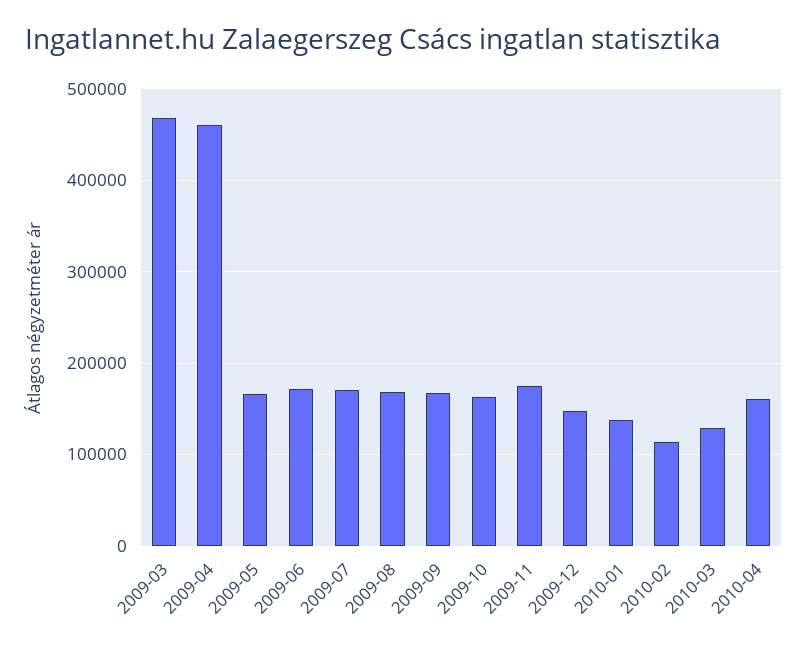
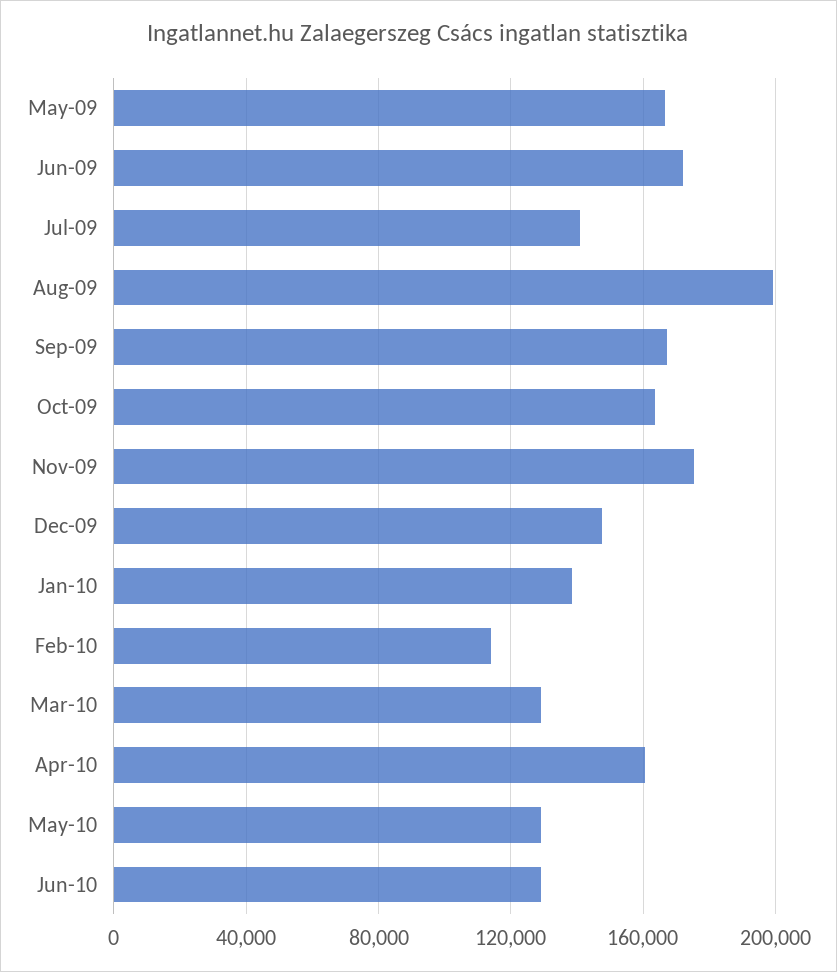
2009-03: 470000 -> none
2009-04: 460000 -> none
2009-07: 170000 -> 140000
2009-08: 170000 -> 200000
May-10: none -> 130000
Jun-10: none -> 130000

